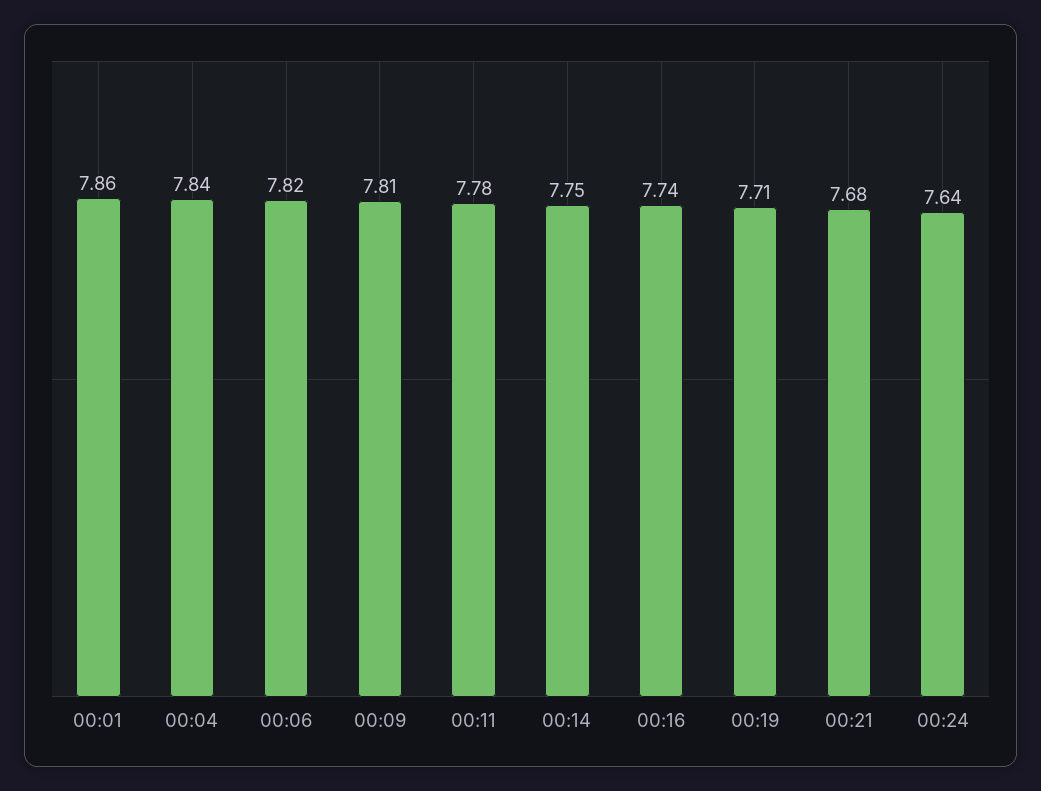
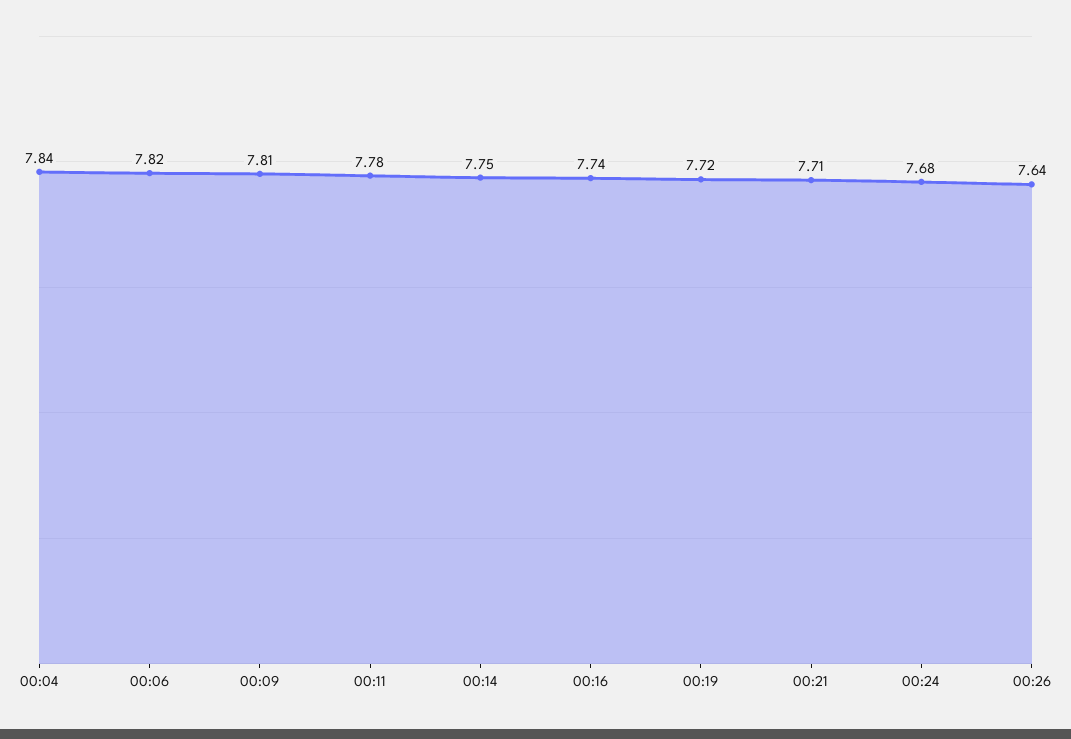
00:01: 7.86 -> none
00:19: 7.71 -> 7.72
00:21: 7.68 -> 7.71
00:24: 7.64 -> 7.68
00:26: none -> 7.64

